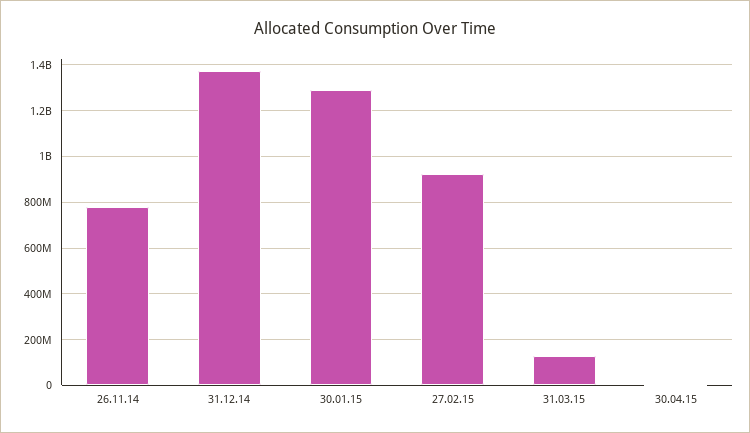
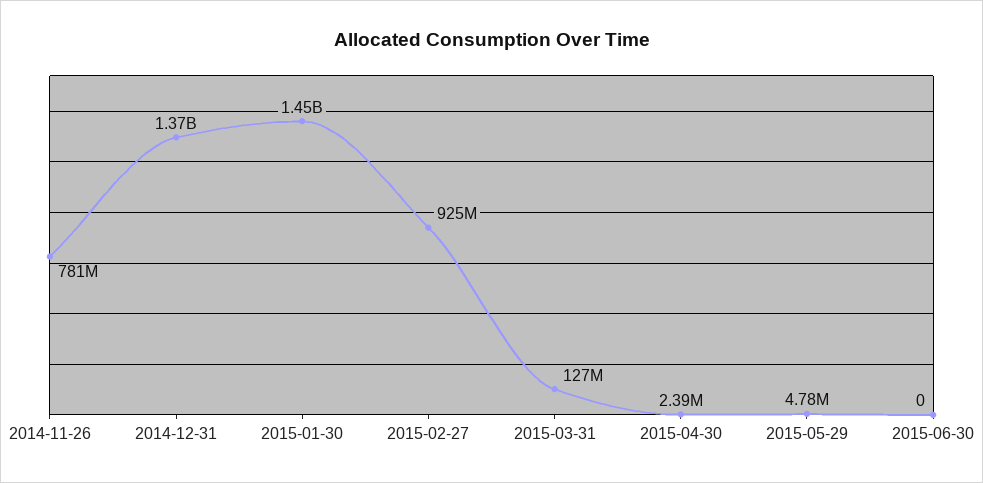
30.01.15: 1300000000 -> 1450000000
2015-05-29: none -> 4780000
2015-06-30: none -> 0

